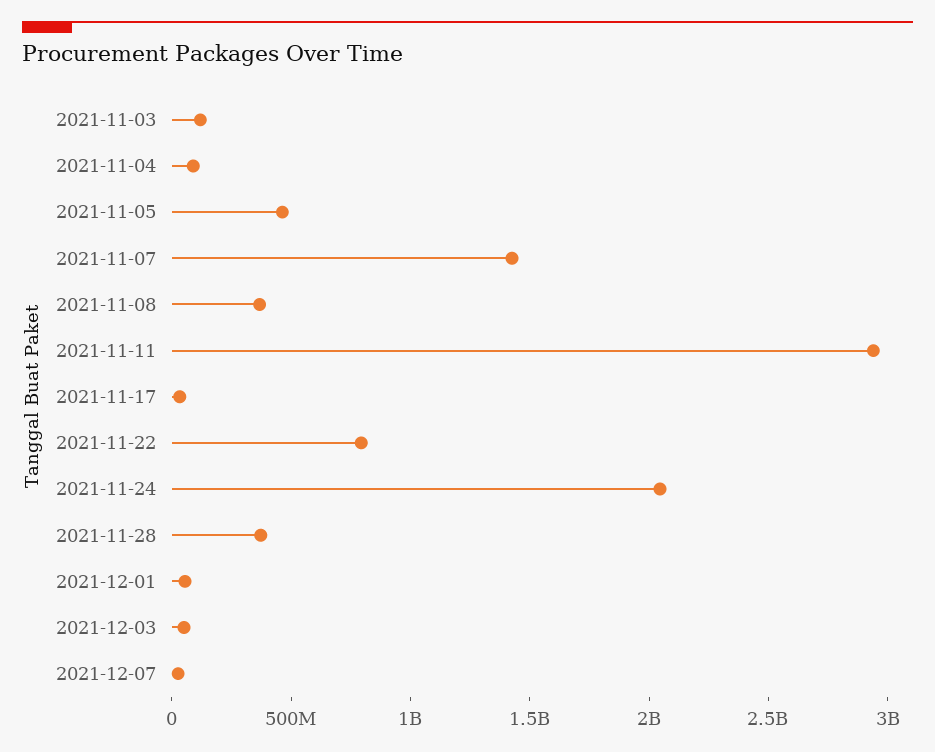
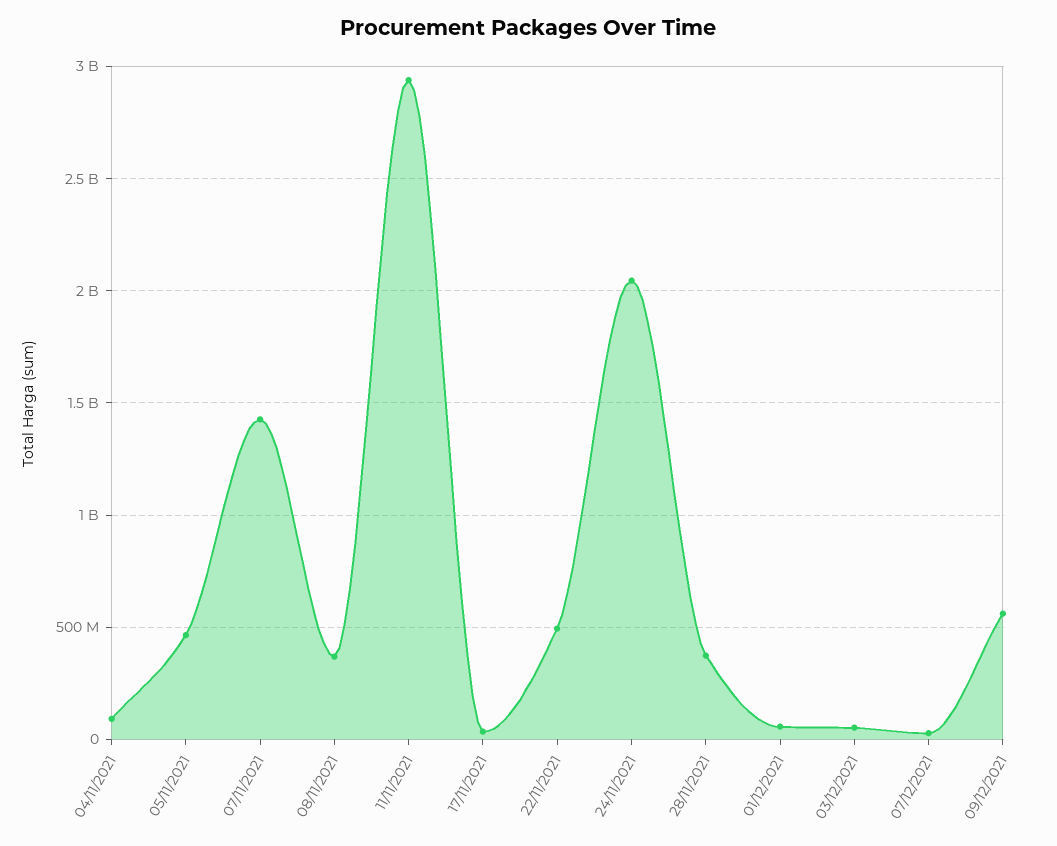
2021-11-03: 100000000 -> none
2021-11-22: 800000000 -> 500000000
09/12/2021: none -> 550000000

